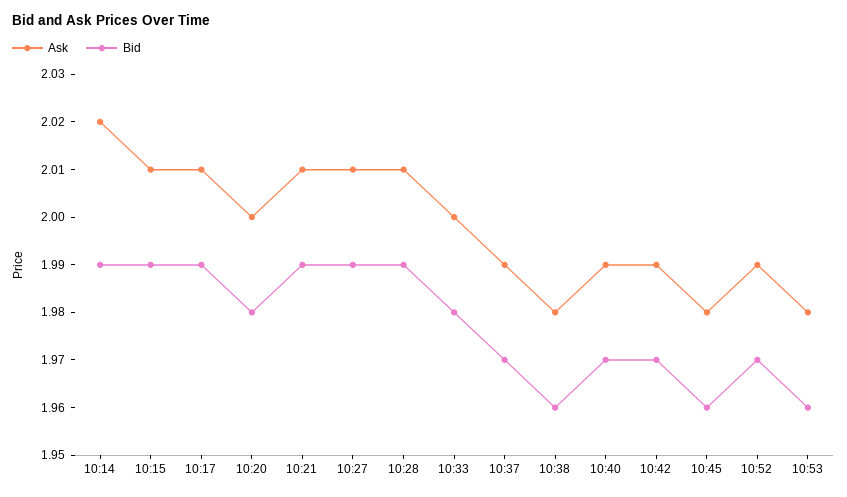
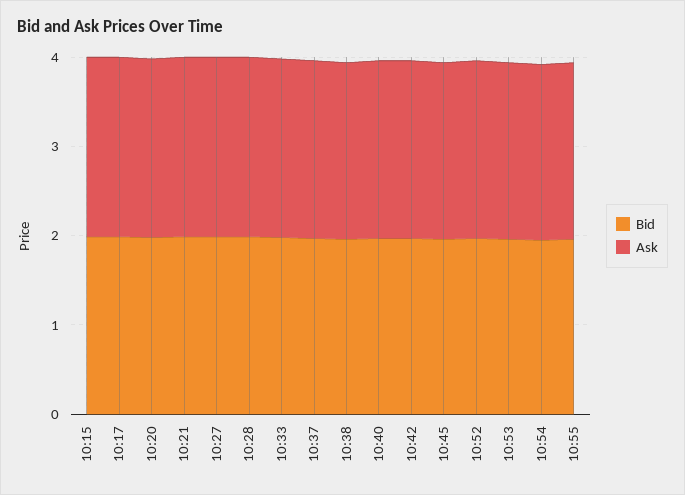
Ask, 10:14: 2.02 -> none
Bid, 10:14: 1.99 -> none
Bid, 10:54: none -> 2
Ask, 10:54: none -> 2
Bid, 10:55: none -> 2
Ask, 10:55: none -> 2

